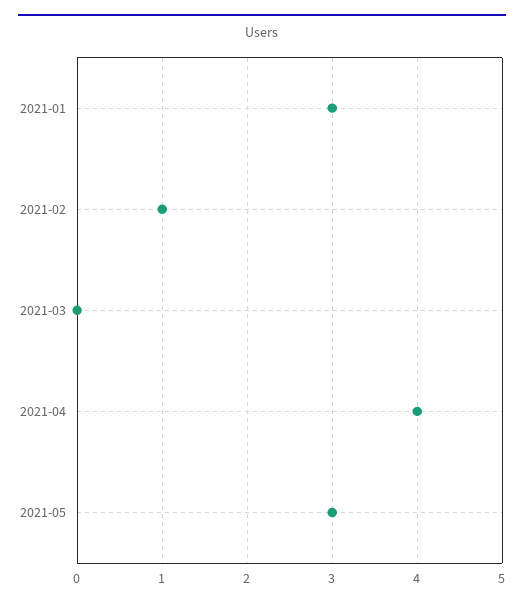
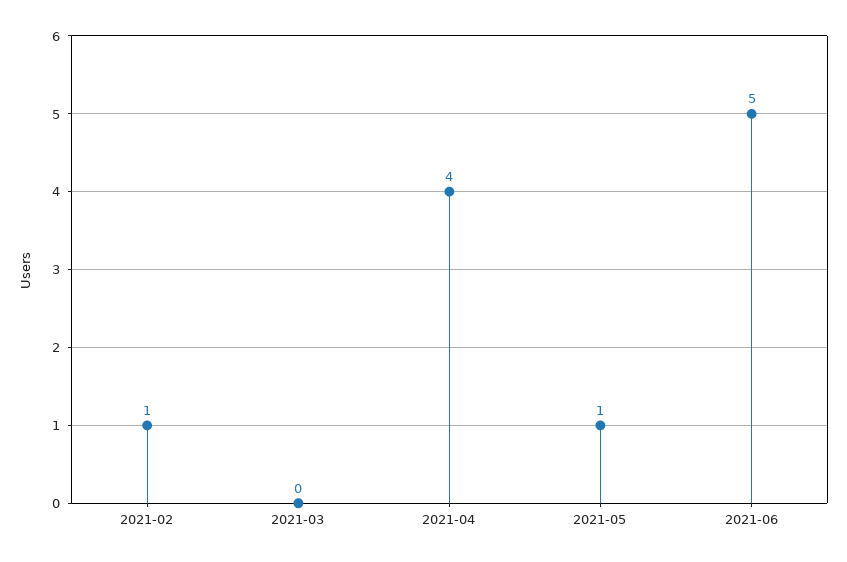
2021-01: 3 -> none
2021-05: 3 -> 1
2021-06: none -> 5

